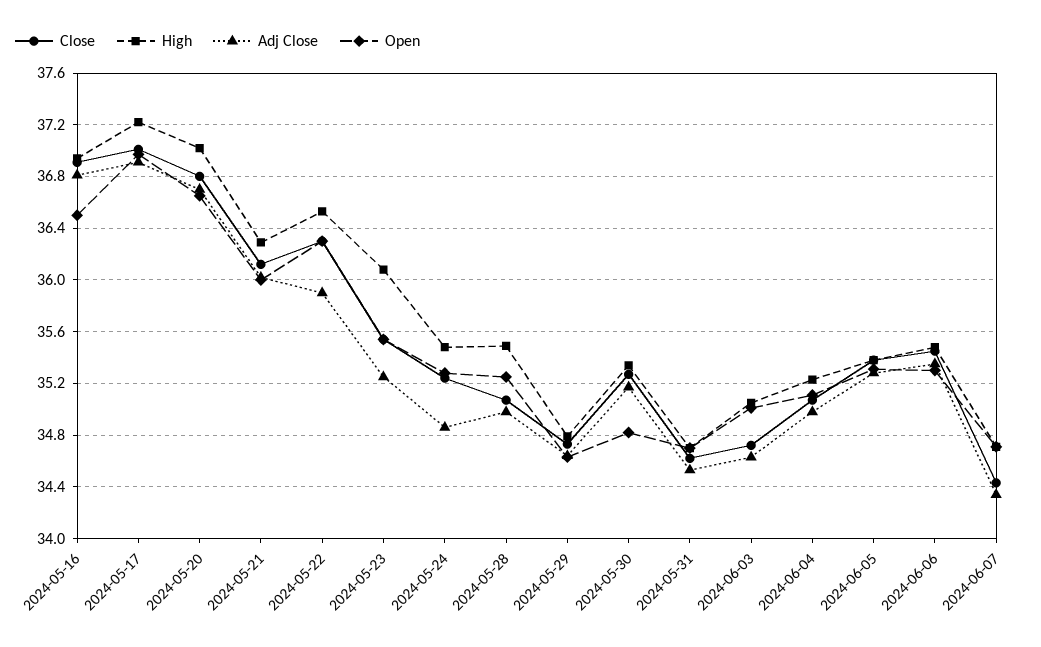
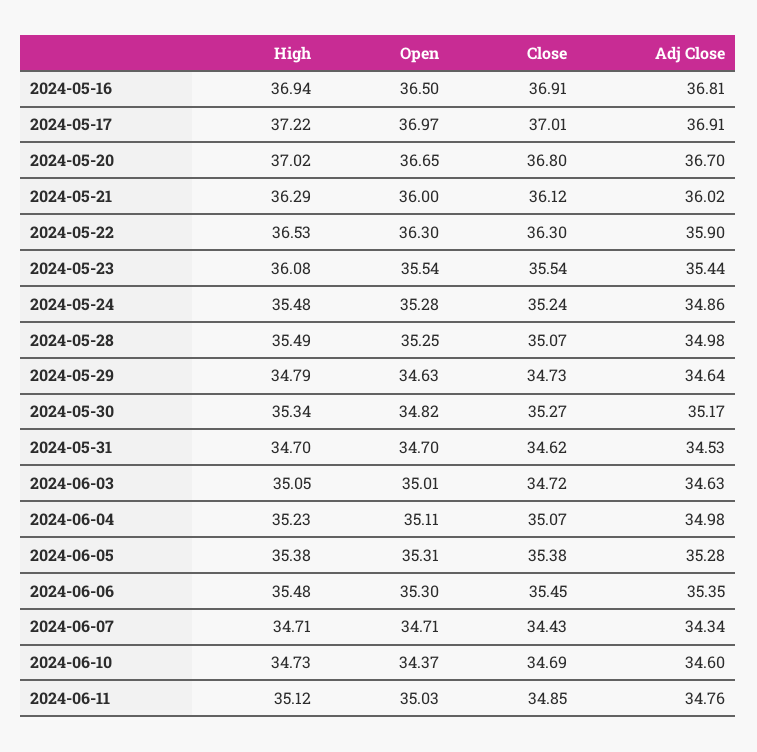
Adj Close, 2024-05-23: 35.25 -> 35.44
High, 2024-06-10: none -> 34.73
Open, 2024-06-10: none -> 34.37
Close, 2024-06-10: none -> 34.69
Adj Close, 2024-06-10: none -> 34.6
High, 2024-06-11: none -> 35.12
Open, 2024-06-11: none -> 35.03
Close, 2024-06-11: none -> 34.85
Adj Close, 2024-06-11: none -> 34.76

